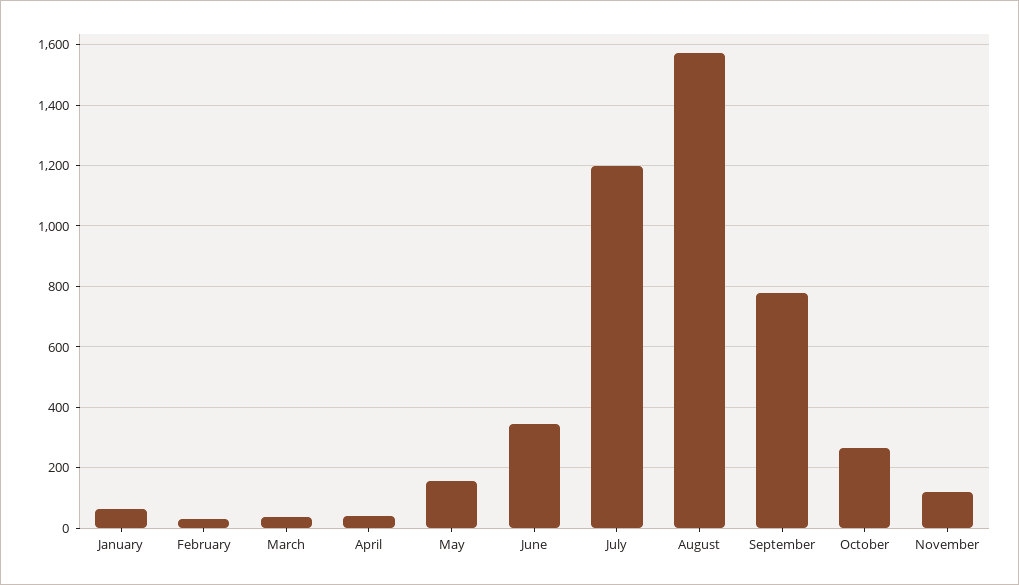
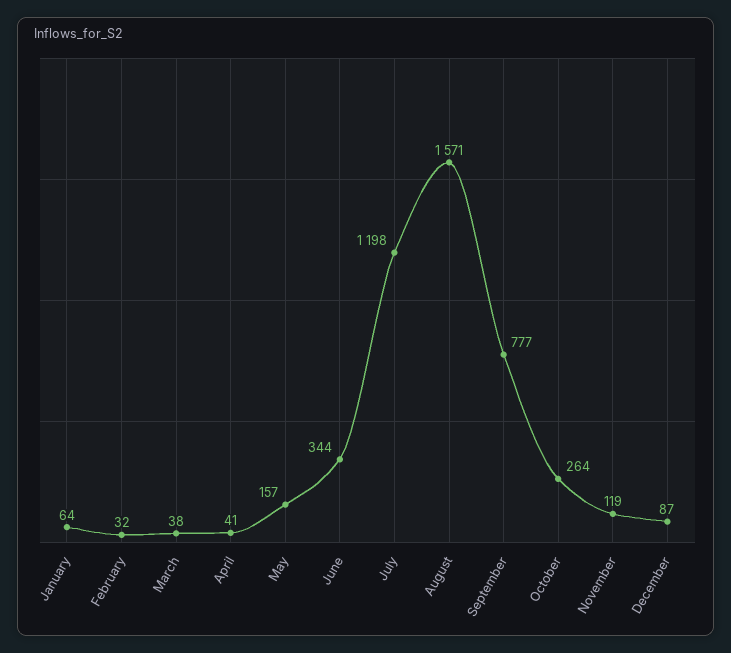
December: none -> 87

